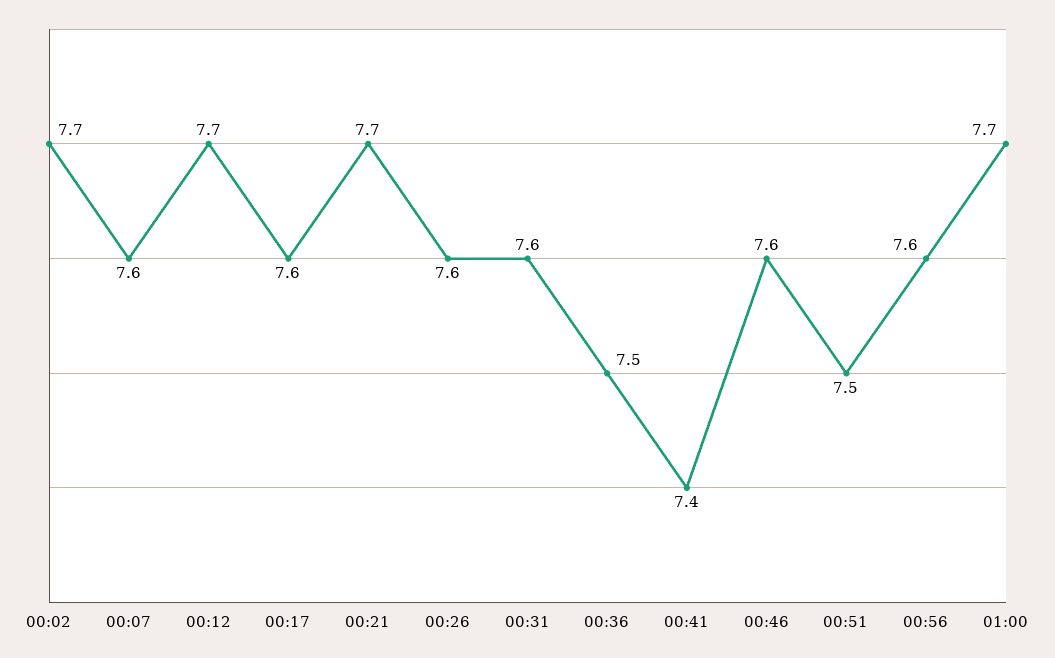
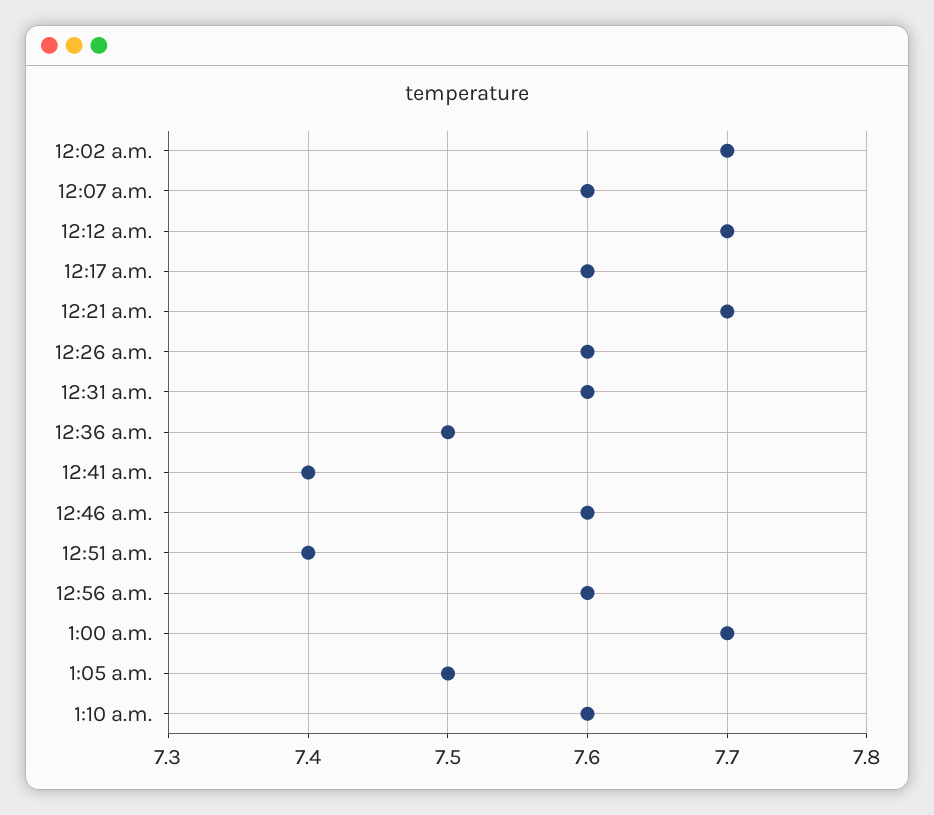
00:51: 7.5 -> 7.4
1:05 a.m.: none -> 7.5
1:10 a.m.: none -> 7.6

